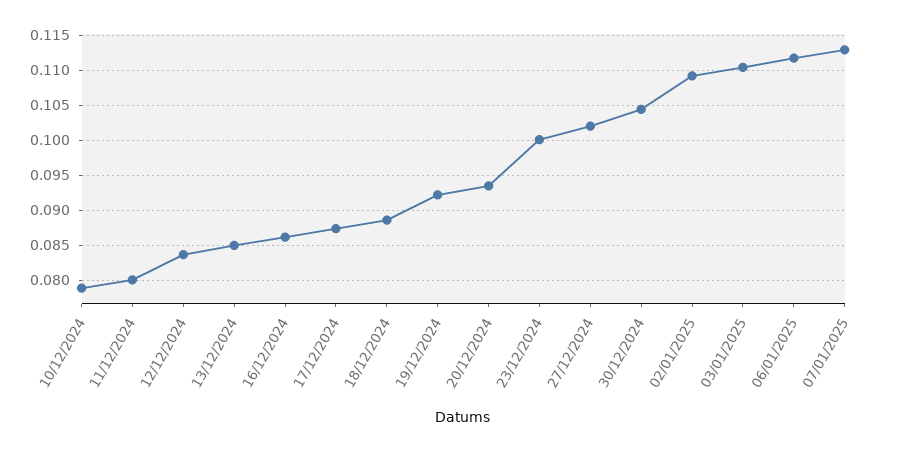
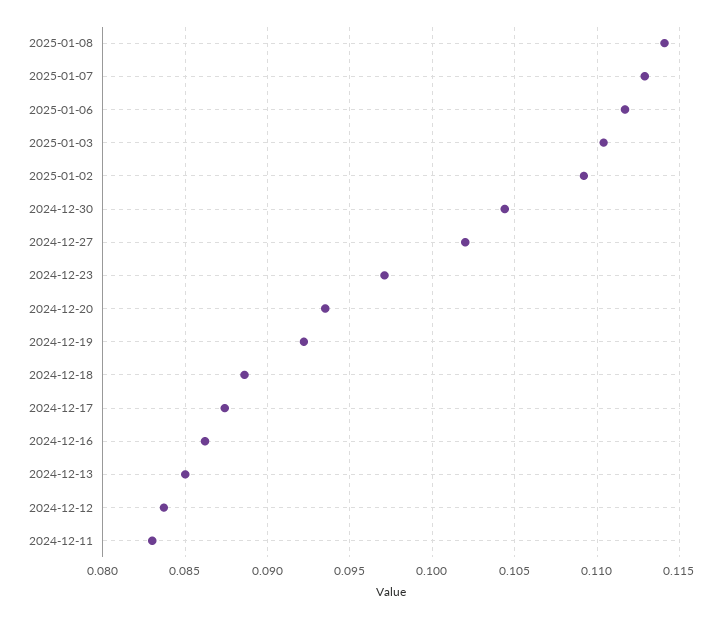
10/12/2024: 0.079 -> none
11/12/2024: 0.08 -> 0.083
23/12/2024: 0.1 -> 0.097
2025-01-08: none -> 0.114

